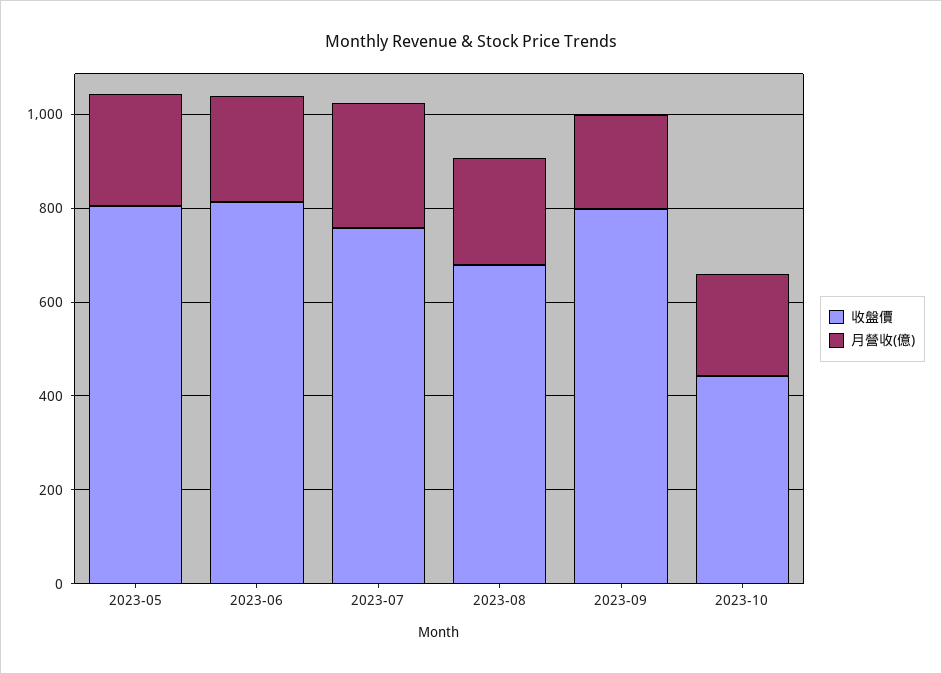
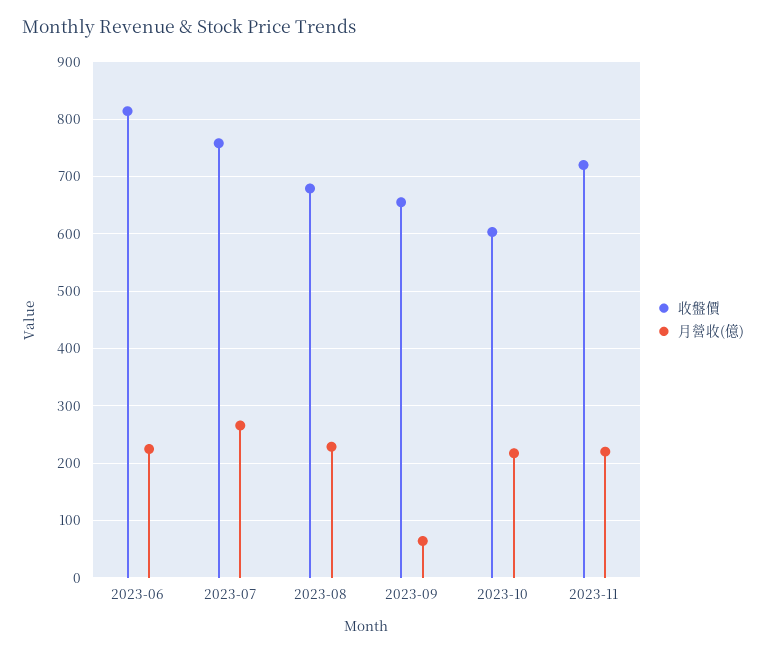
收盤價, 2023-05: 800 -> none
月營收(億), 2023-05: 250 -> none
收盤價, 2023-09: 800 -> 660
月營收(億), 2023-09: 200 -> 60
收盤價, 2023-10: 450 -> 600
收盤價, 2023-11: none -> 720
月營收(億), 2023-11: none -> 220

